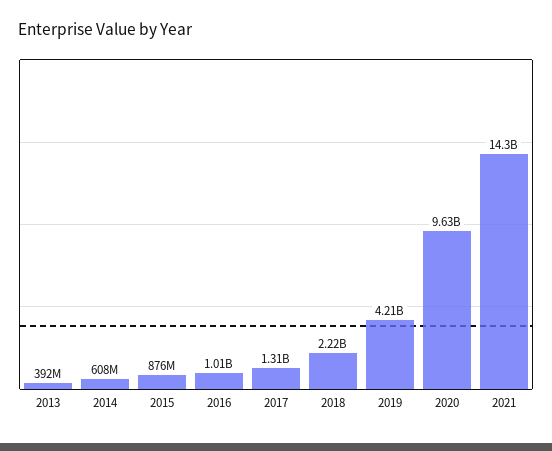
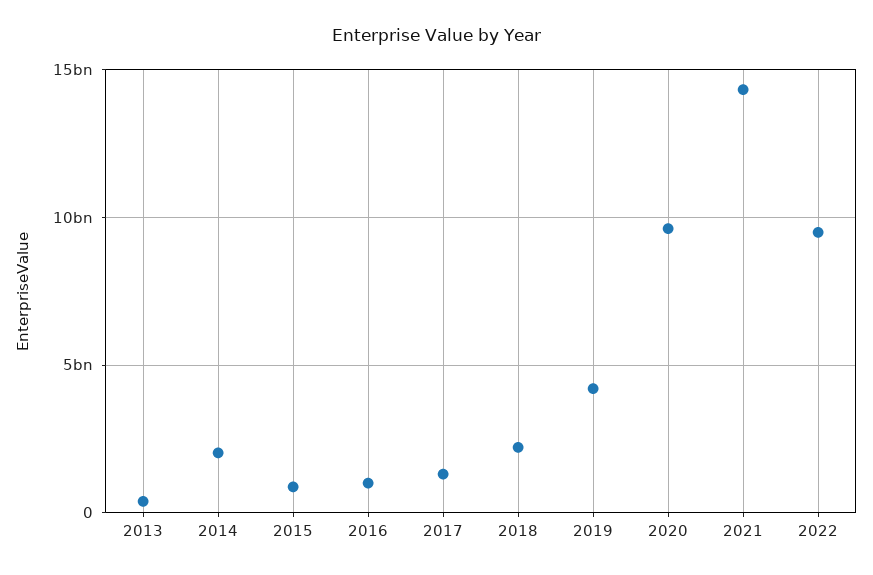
2014: 608000000 -> 2000000000
2022: none -> 9500000000

